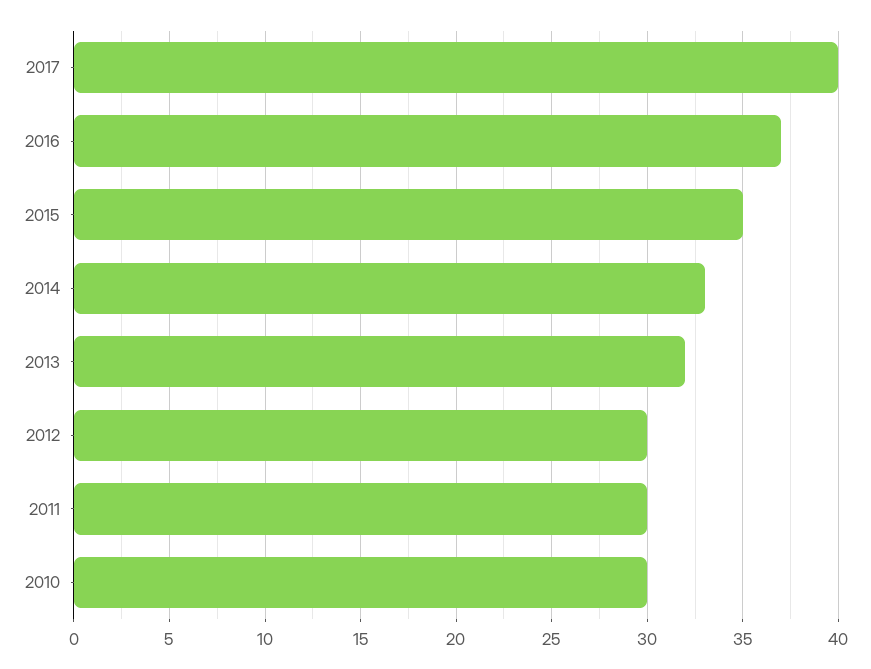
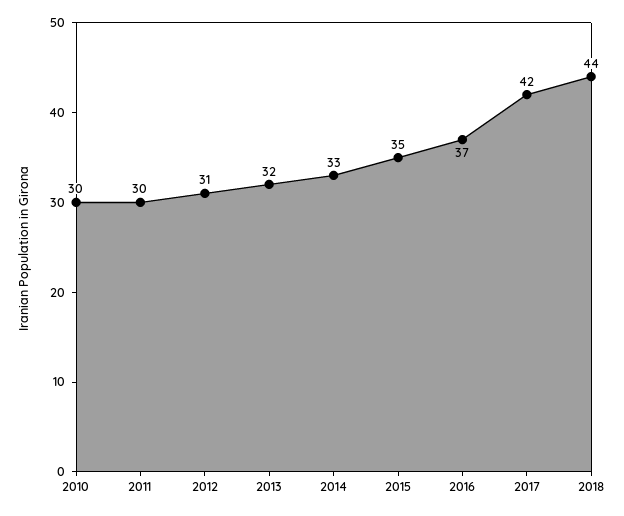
2017: 40 -> 42
2012: 30 -> 31
2018: none -> 44

